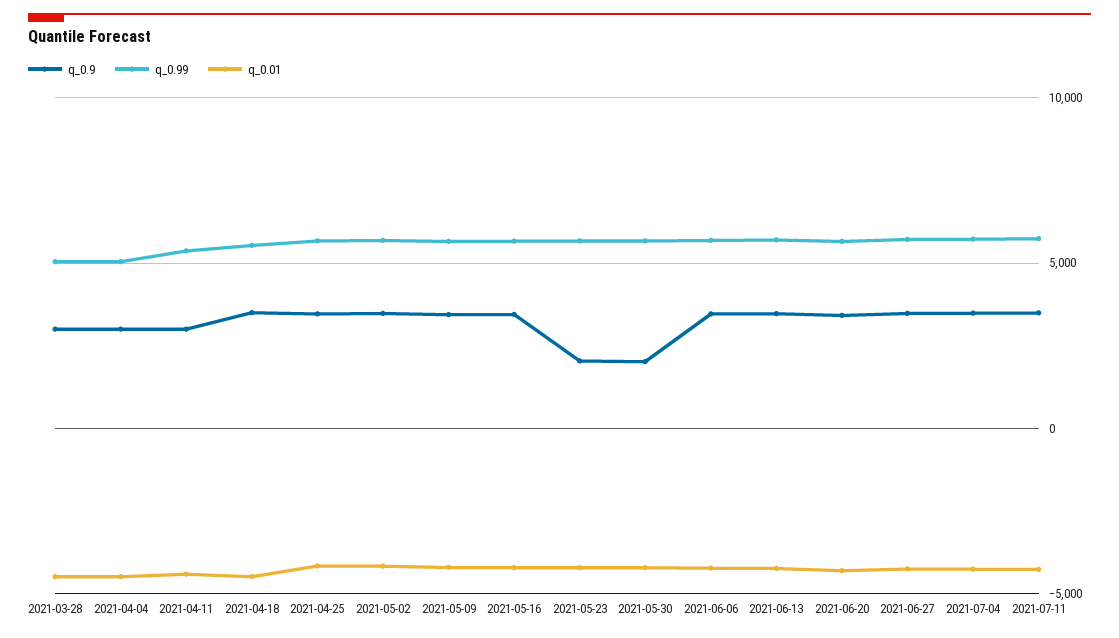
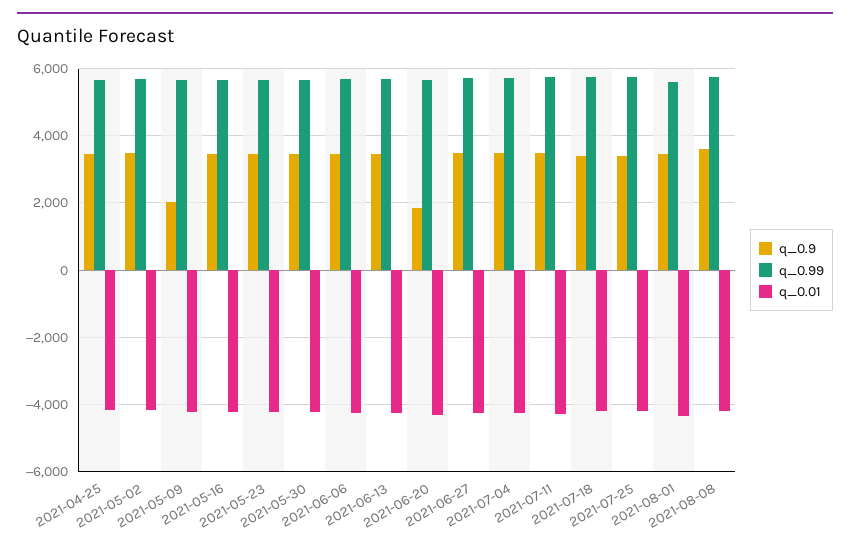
q_0.9, 2021-03-28: 3000 -> none
q_0.99, 2021-03-28: 5000 -> none
q_0.01, 2021-03-28: -4500 -> none
q_0.9, 2021-04-04: 3000 -> none
q_0.99, 2021-04-04: 5000 -> none
q_0.01, 2021-04-04: -4500 -> none
q_0.9, 2021-04-11: 3000 -> none
q_0.99, 2021-04-11: 5500 -> none
q_0.01, 2021-04-11: -4500 -> none
q_0.9, 2021-04-18: 3500 -> none
q_0.99, 2021-04-18: 5500 -> none
q_0.01, 2021-04-18: -4500 -> none
q_0.9, 2021-05-09: 3500 -> 2000
q_0.9, 2021-05-23: 2000 -> 3400
q_0.9, 2021-05-30: 2000 -> 3400
q_0.9, 2021-06-20: 3500 -> 1800
q_0.9, 2021-07-18: none -> 3400
q_0.99, 2021-07-18: none -> 5800
q_0.01, 2021-07-18: none -> -4200
q_0.9, 2021-07-25: none -> 3400
q_0.99, 2021-07-25: none -> 5800
q_0.01, 2021-07-25: none -> -4200
q_0.9, 2021-08-01: none -> 3400
q_0.99, 2021-08-01: none -> 5600
q_0.01, 2021-08-01: none -> -4400
q_0.9, 2021-08-08: none -> 3600
q_0.99, 2021-08-08: none -> 5800
q_0.01, 2021-08-08: none -> -4200

